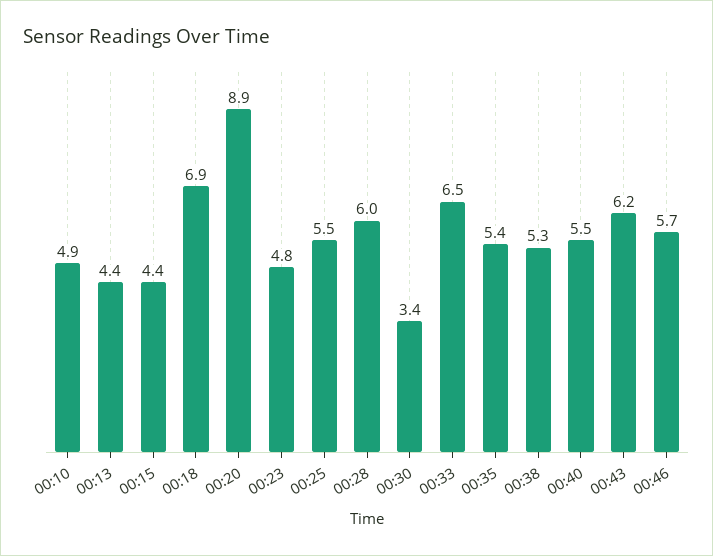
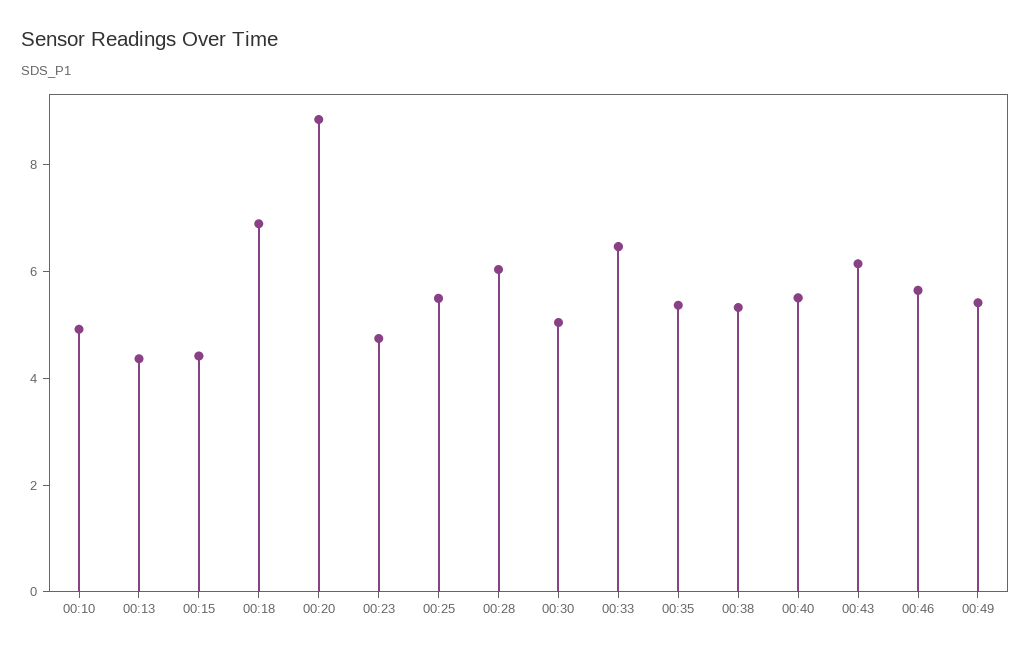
00:30: 3.4 -> 5
00:49: none -> 5.5

